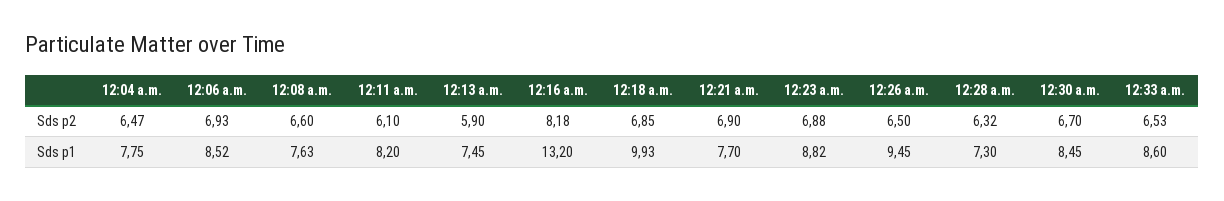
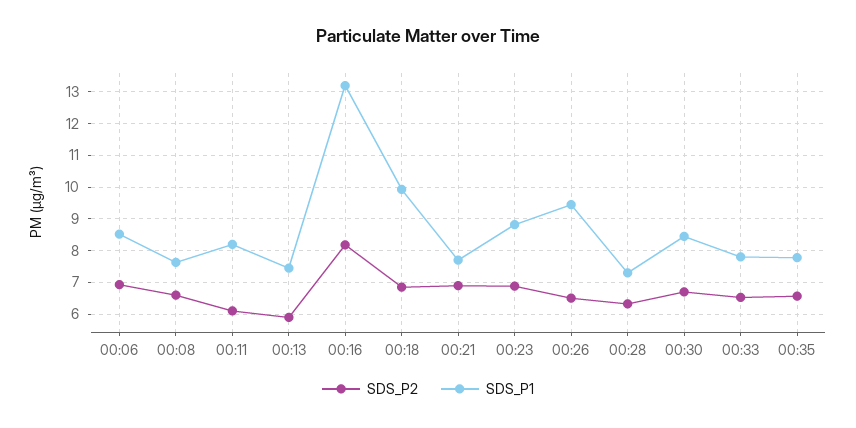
Sds p2, 12:04 a.m.: 6.47 -> none
Sds p1, 12:04 a.m.: 7.75 -> none
Sds p1, 12:33 a.m.: 8.6 -> 7.8
Sds p2, 00:35: none -> 6.6
Sds p1, 00:35: none -> 7.8

